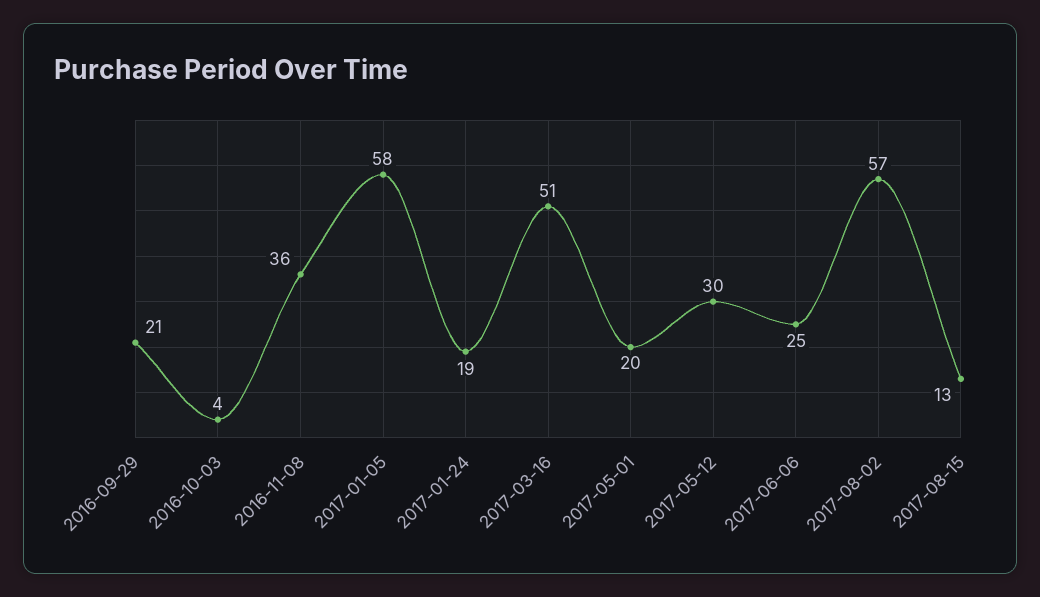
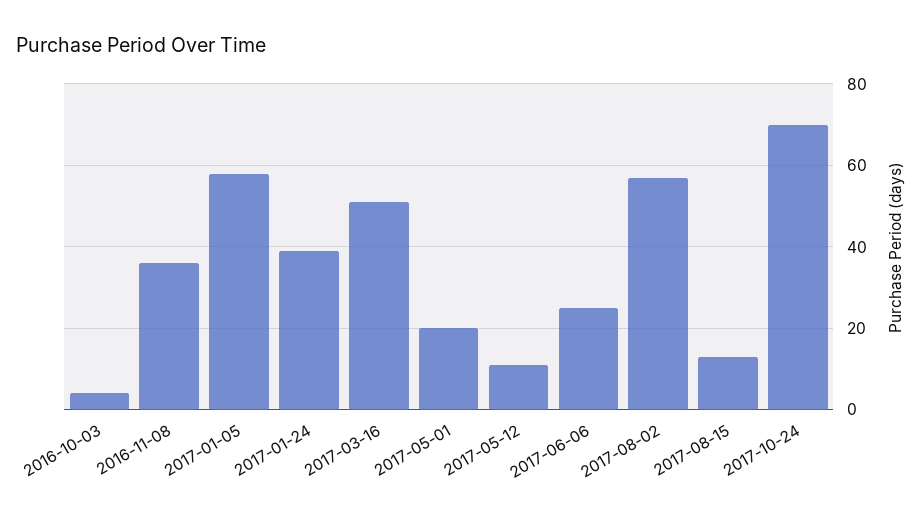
2016-09-29: 21 -> none
2017-01-24: 19 -> 40
2017-05-12: 30 -> 10
2017-10-24: none -> 70

